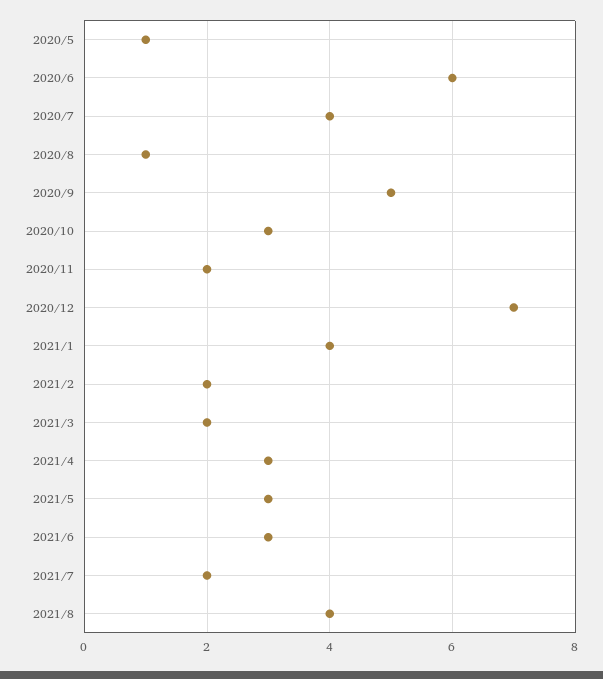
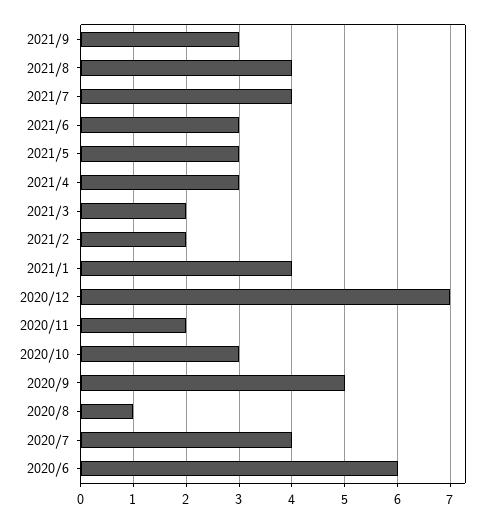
2020/5: 1 -> none
2021/7: 2 -> 4
2021/9: none -> 3

